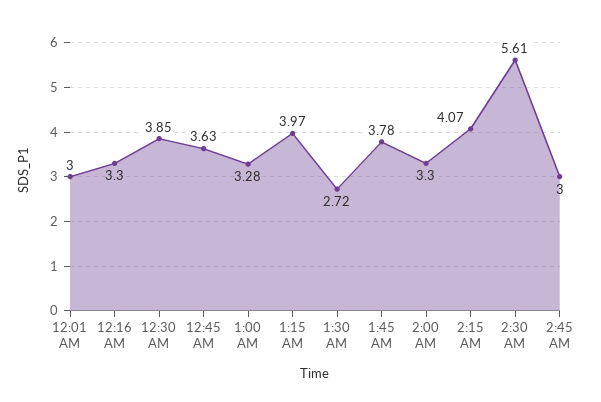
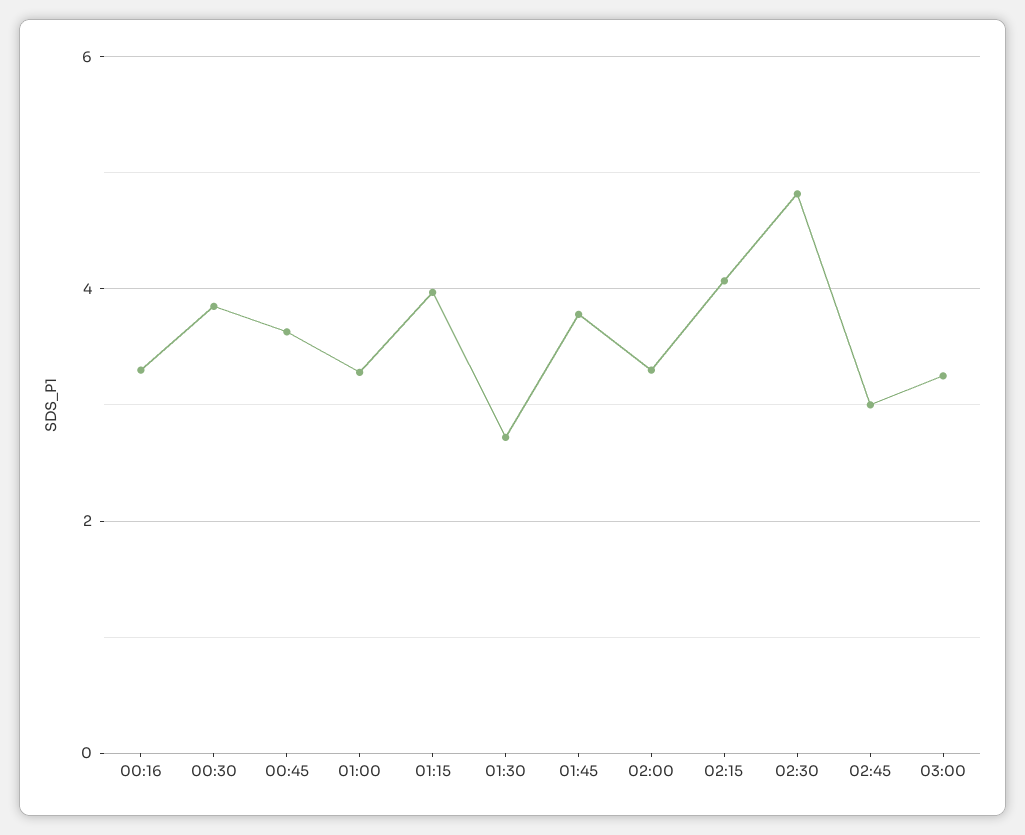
12:01 AM: 3 -> none
2:30 AM: 5.61 -> 4.8
03:00: none -> 3.2

